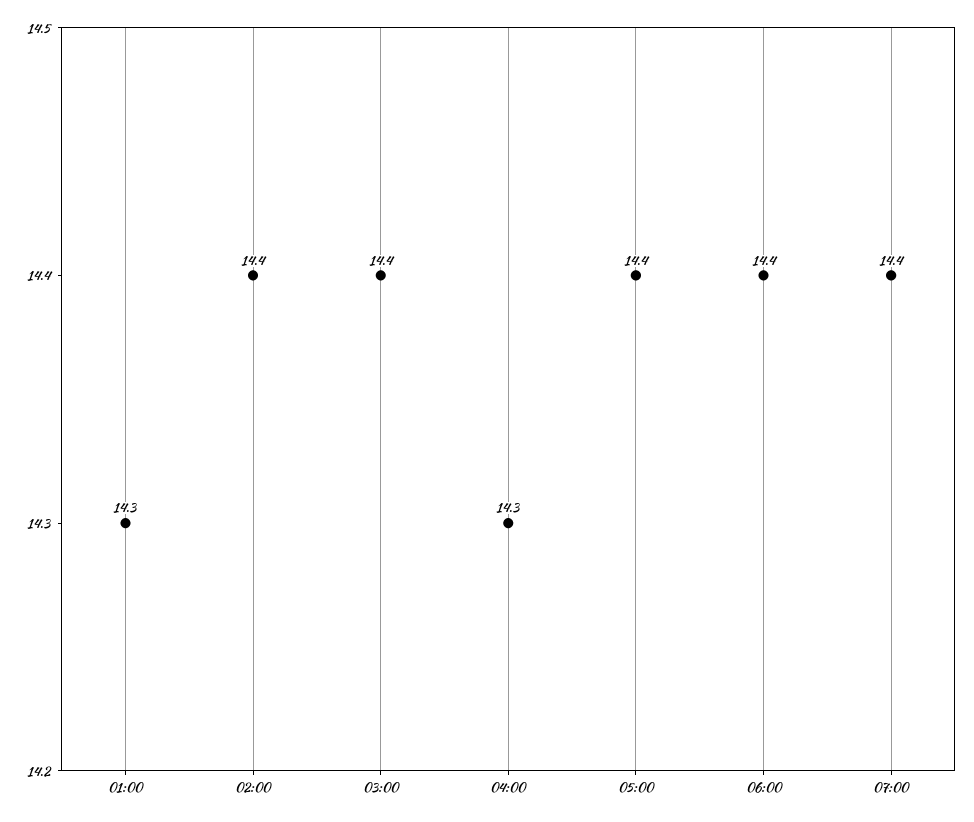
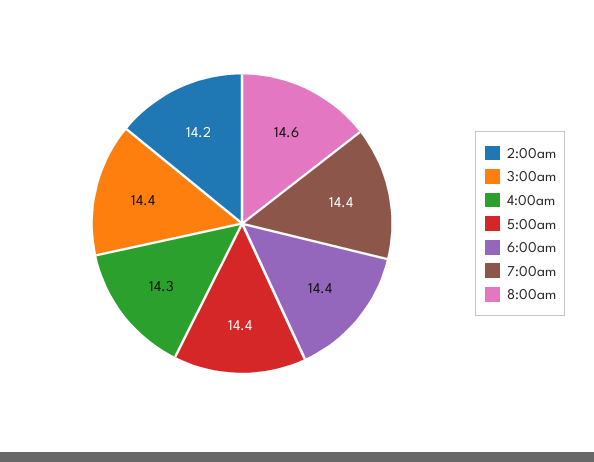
01:00: 14.3 -> none
02:00: 14.4 -> 14.2
8:00am: none -> 14.6

